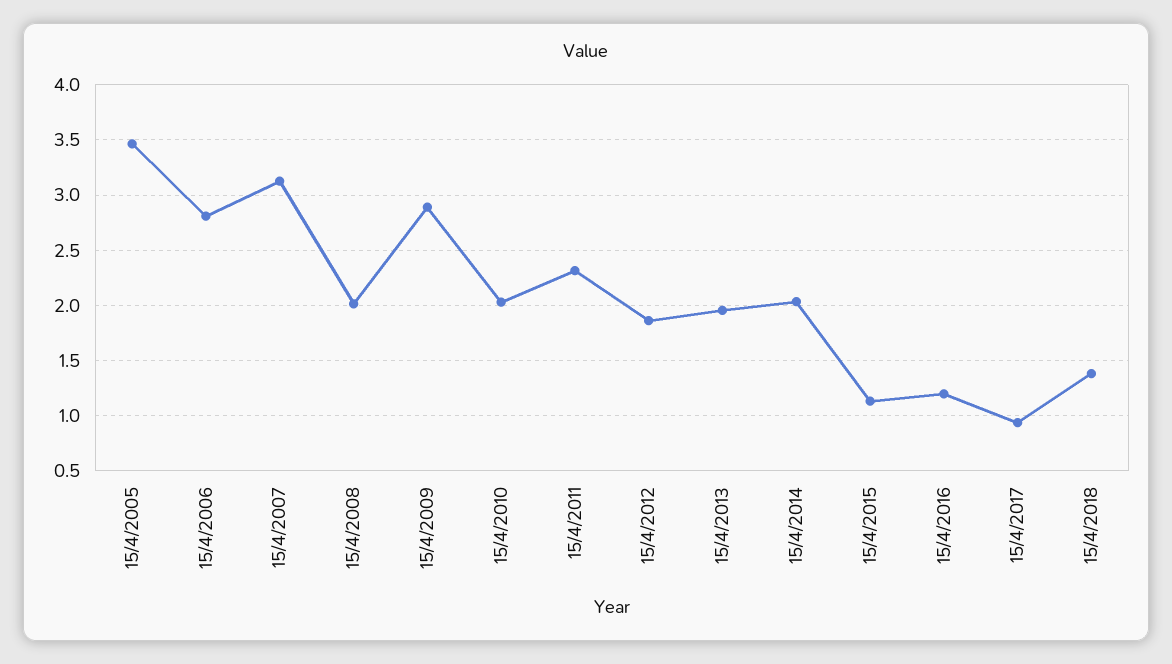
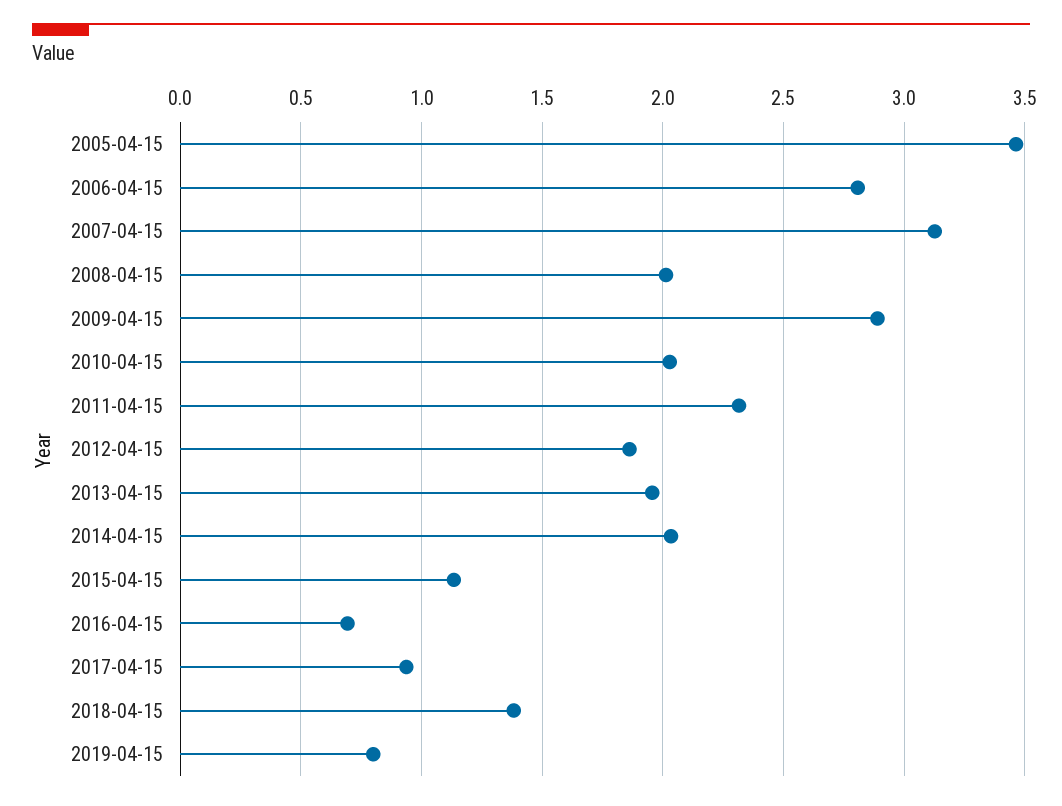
15/4/2016: 1.2 -> 0.7
2019-04-15: none -> 0.8

